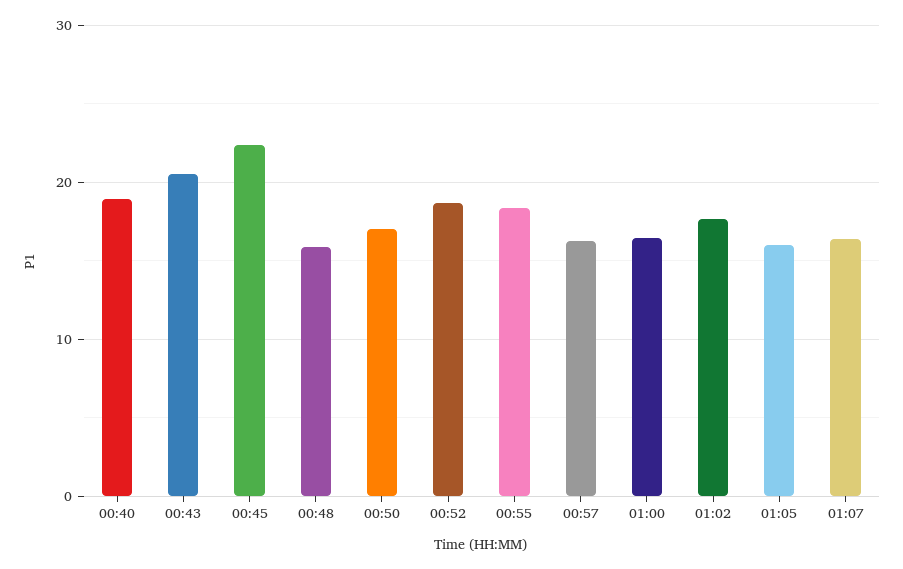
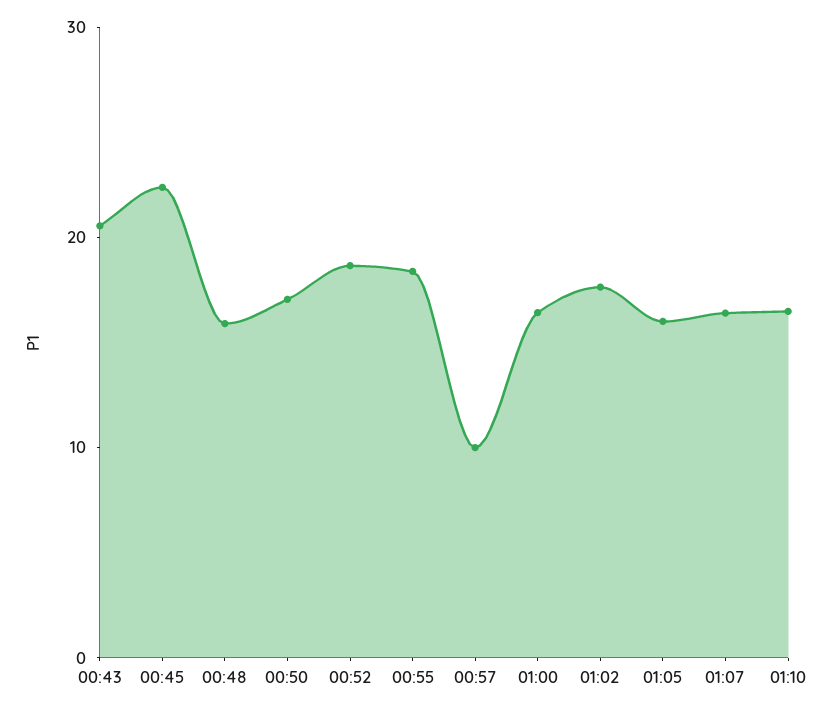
00:40: 19 -> none
00:57: 16 -> 10
01:10: none -> 16

